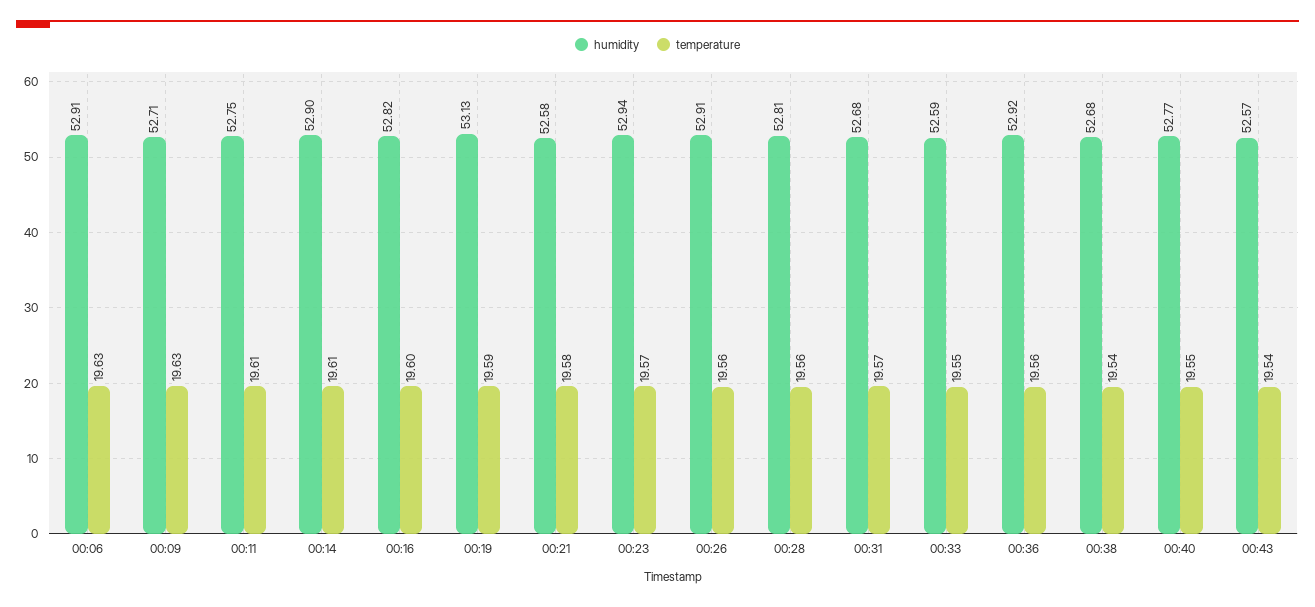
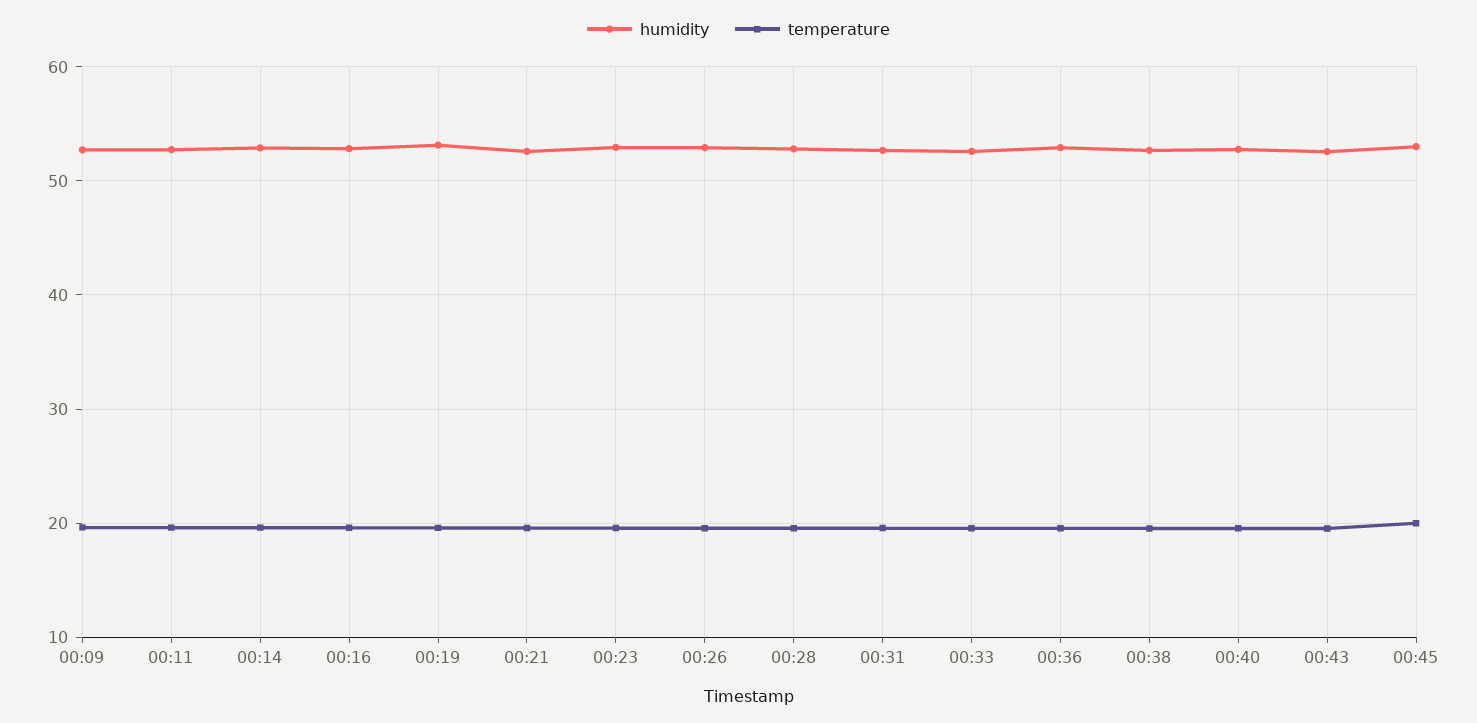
humidity, 00:06: 52.91 -> none
temperature, 00:06: 19.63 -> none
humidity, 00:45: none -> 53
temperature, 00:45: none -> 20

